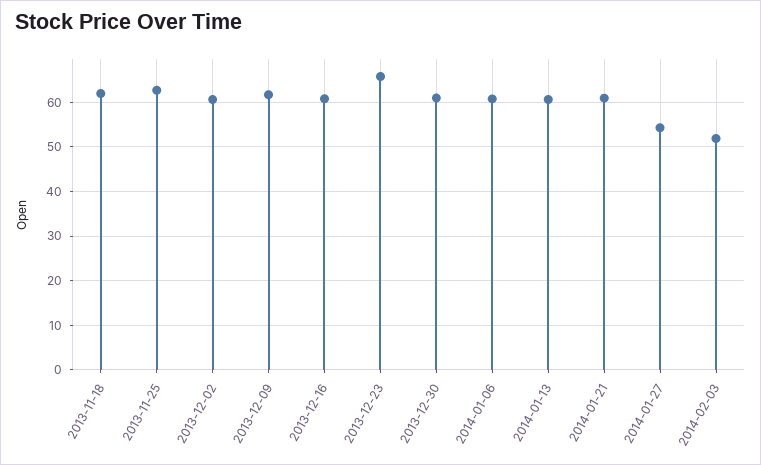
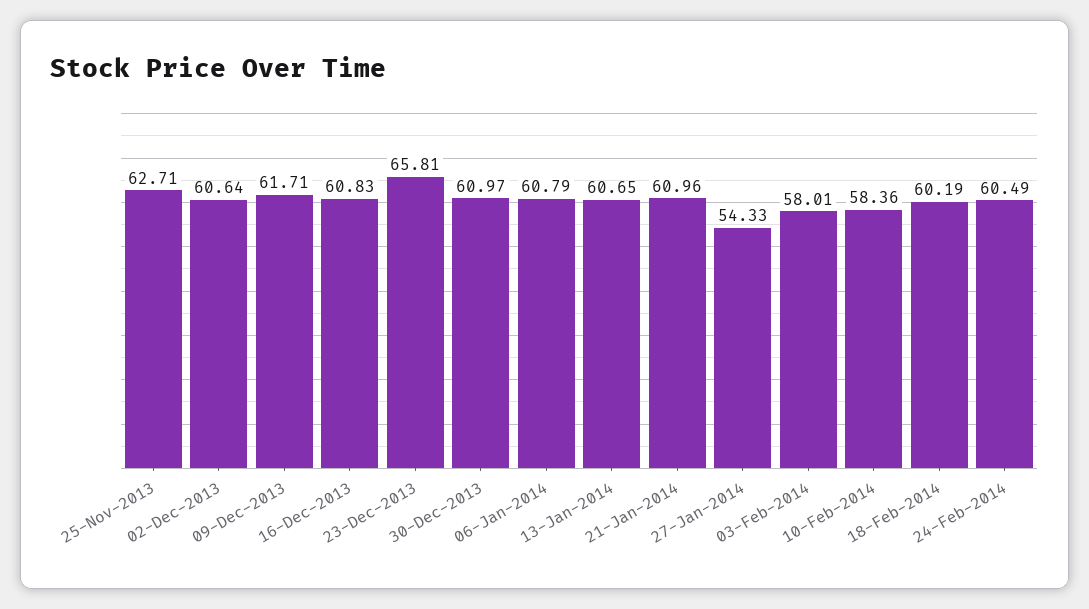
2013-11-18: 62 -> none
2014-02-03: 52 -> 58.01
10-Feb-2014: none -> 58.36
18-Feb-2014: none -> 60.19
24-Feb-2014: none -> 60.49

